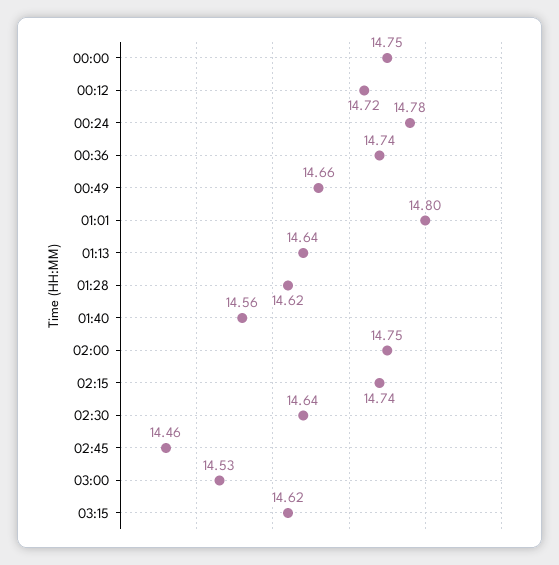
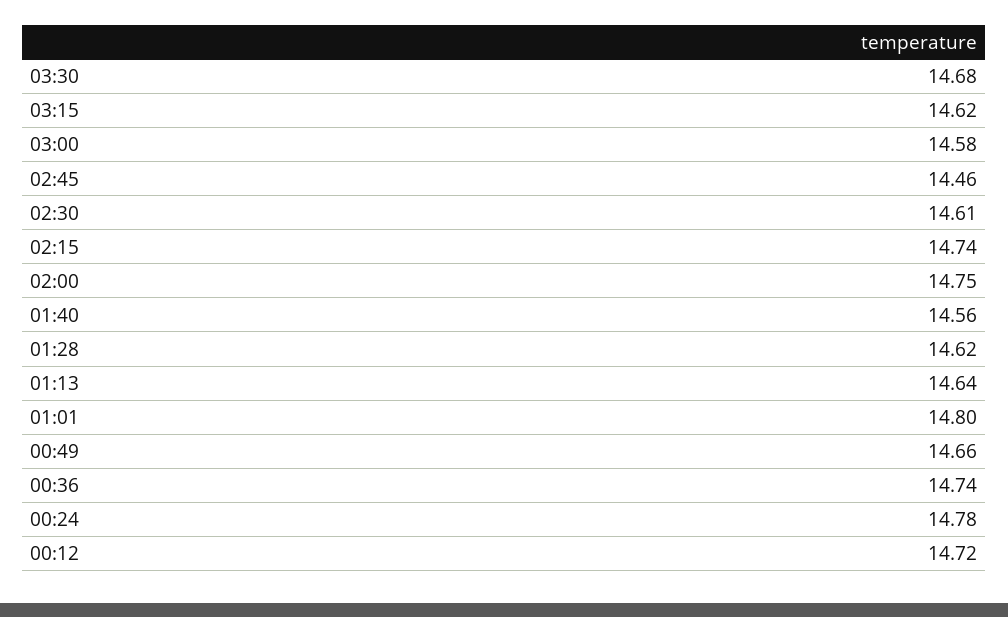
00:00: 14.75 -> none
02:30: 14.64 -> 14.61
03:00: 14.53 -> 14.58
03:30: none -> 14.68

